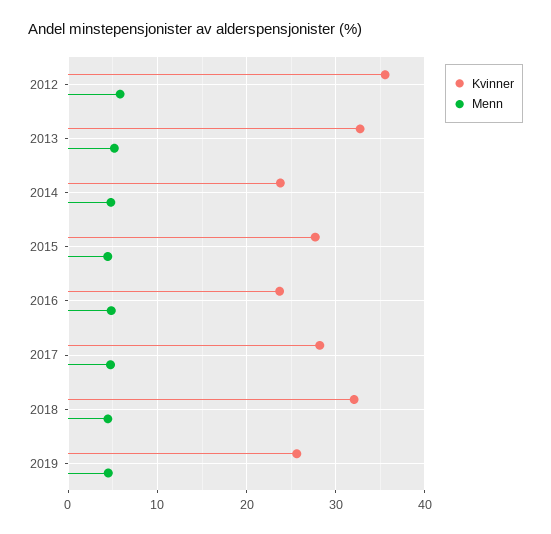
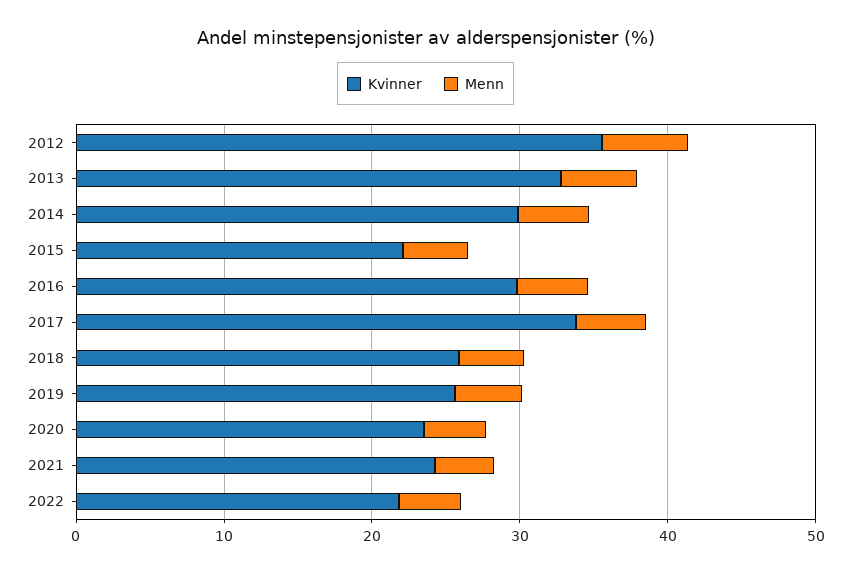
Kvinner, 2014: 24 -> 30
Kvinner, 2015: 28 -> 22
Kvinner, 2016: 24 -> 30
Kvinner, 2017: 28 -> 34
Kvinner, 2018: 32 -> 26
Kvinner, 2020: none -> 24
Menn, 2020: none -> 4
Kvinner, 2021: none -> 24
Menn, 2021: none -> 4
Kvinner, 2022: none -> 22
Menn, 2022: none -> 4

